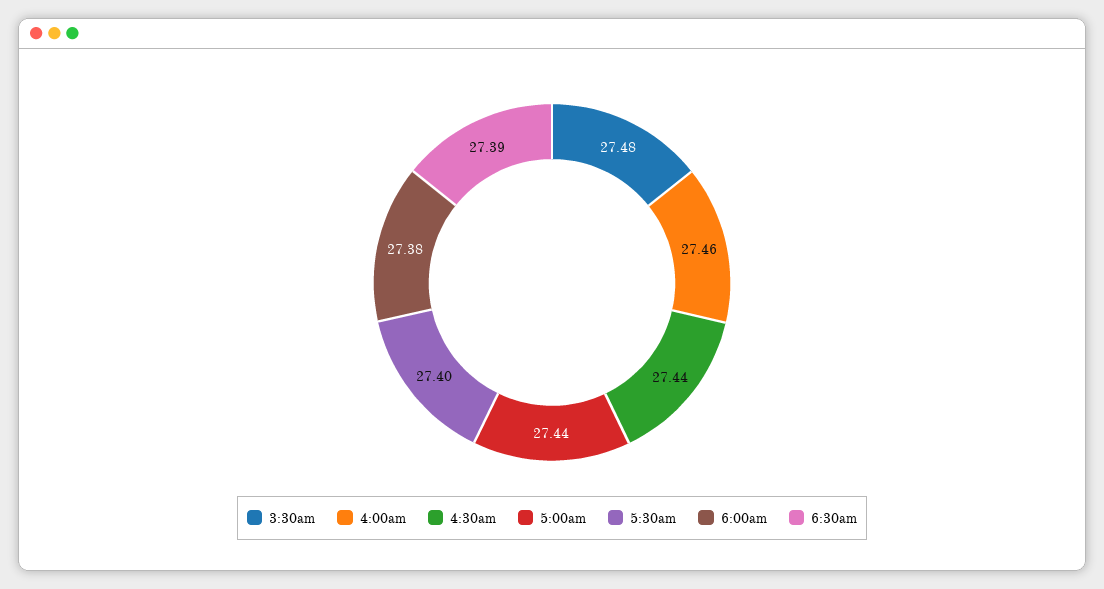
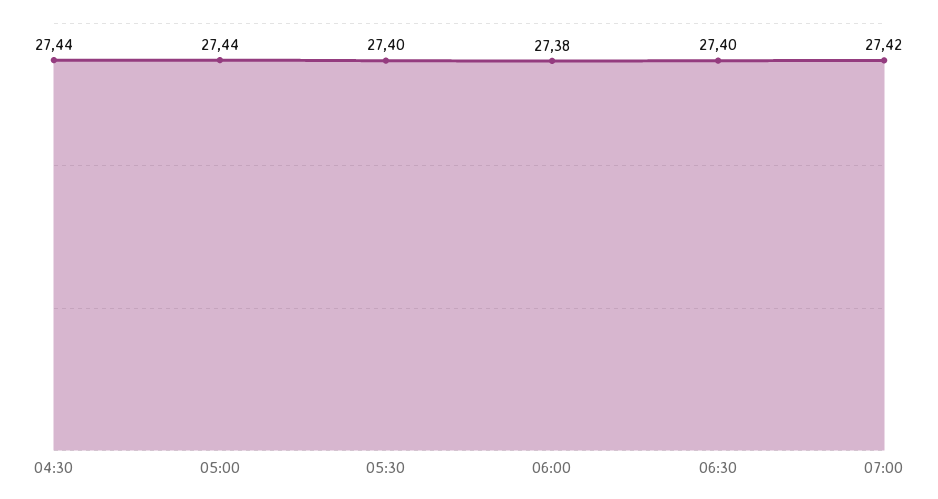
3:30am: 27.48 -> none
4:00am: 27.46 -> none
6:30am: 27.39 -> 27.4
07:00: none -> 27.42

